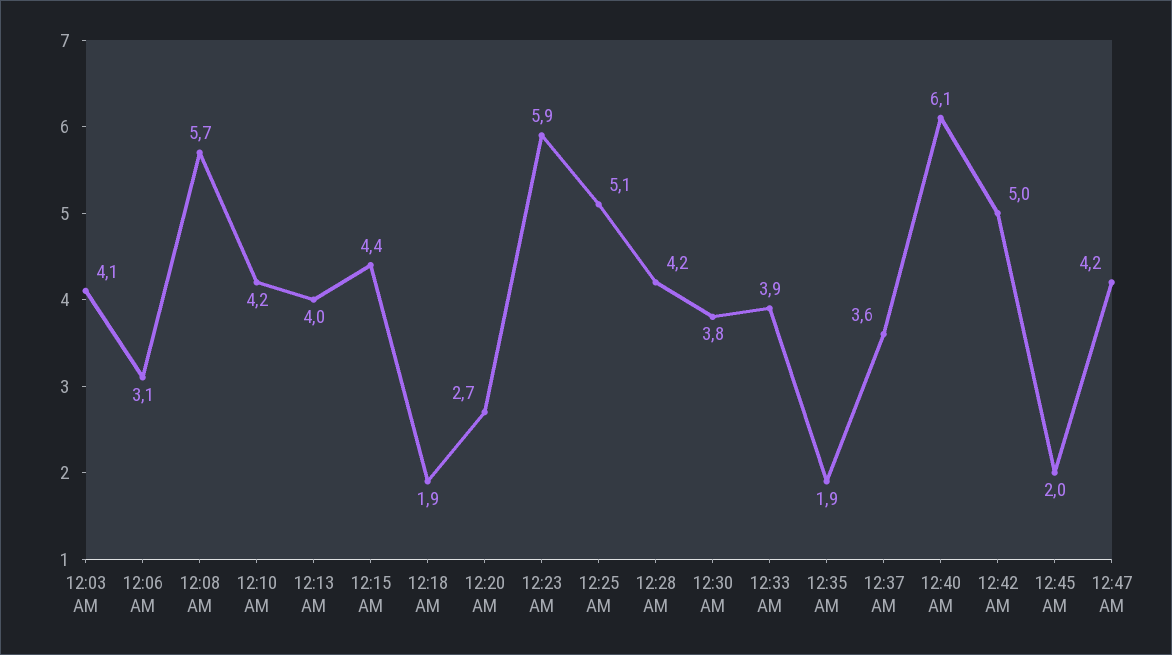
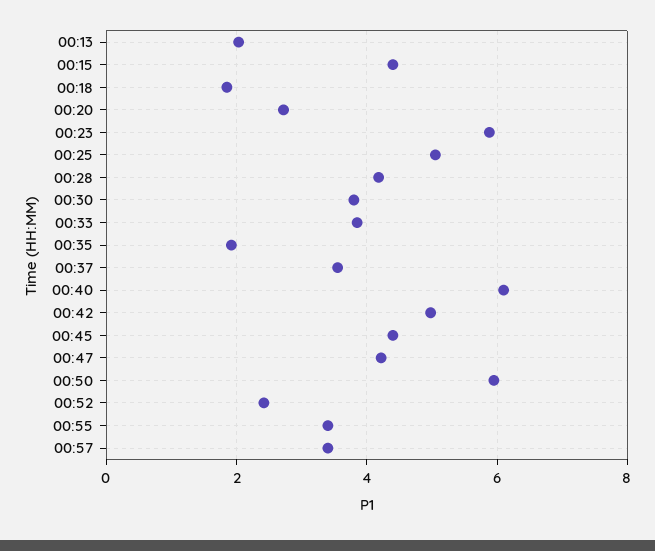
12:03 AM: 4.1 -> none
12:06 AM: 3.1 -> none
12:08 AM: 5.7 -> none
12:10 AM: 4.2 -> none
12:13 AM: 4 -> 2
12:45 AM: 2 -> 4.4
00:50: none -> 6
00:52: none -> 2.4
00:55: none -> 3.4
00:57: none -> 3.4

